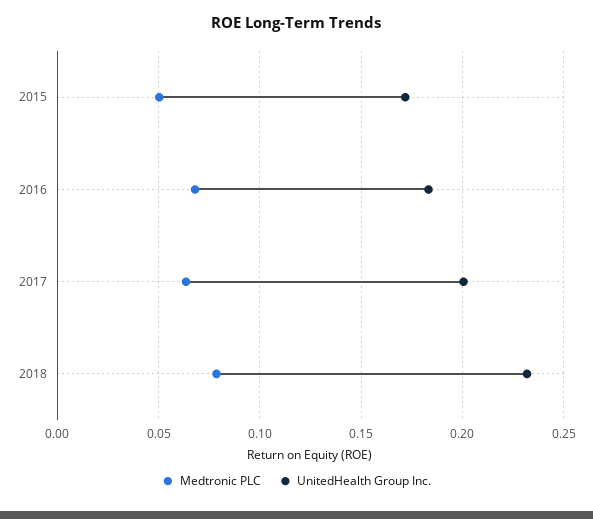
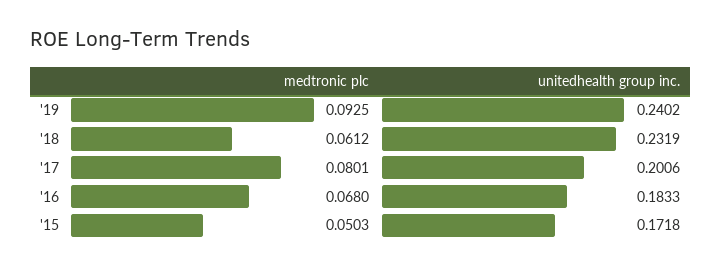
Medtronic PLC, 2017: 0.065 -> 0.0801
Medtronic PLC, 2018: 0.08 -> 0.0612
Medtronic PLC, '19: none -> 0.0925
UnitedHealth Group Inc., '19: none -> 0.2402

